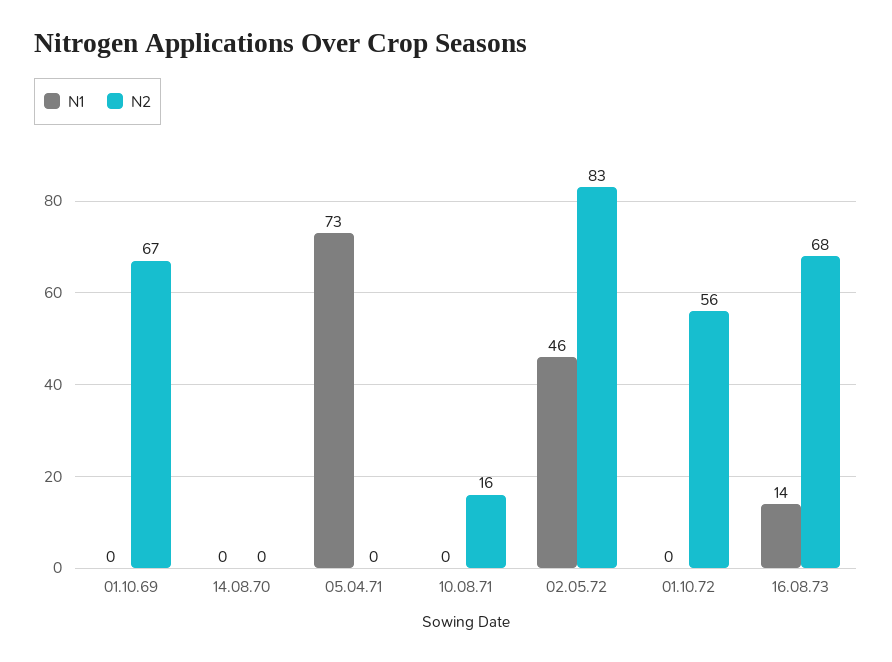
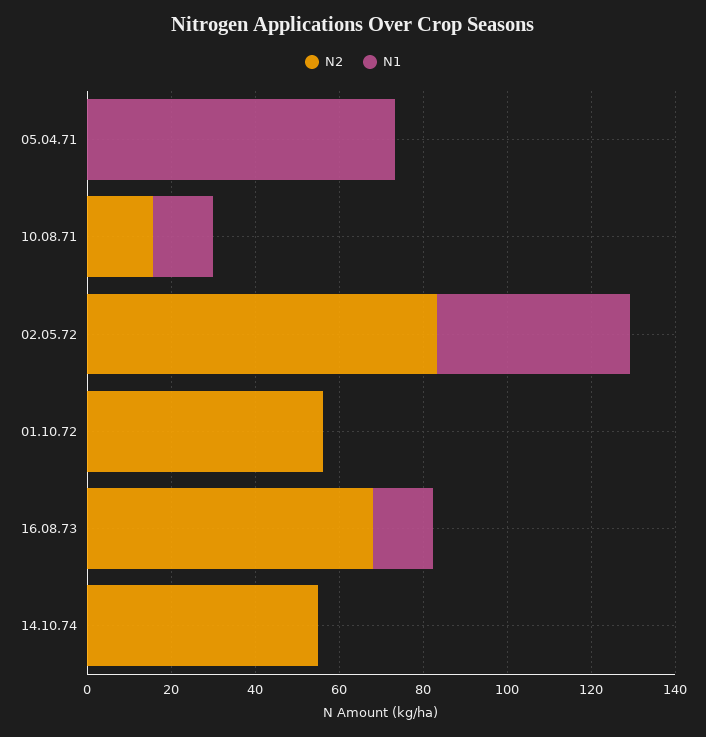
N1, 01.10.69: 0 -> none
N2, 01.10.69: 67 -> none
N1, 14.08.70: 0 -> none
N2, 14.08.70: 0 -> none
N1, 10.08.71: 0 -> 15
N2, 14.10.74: none -> 55
N1, 14.10.74: none -> 0

